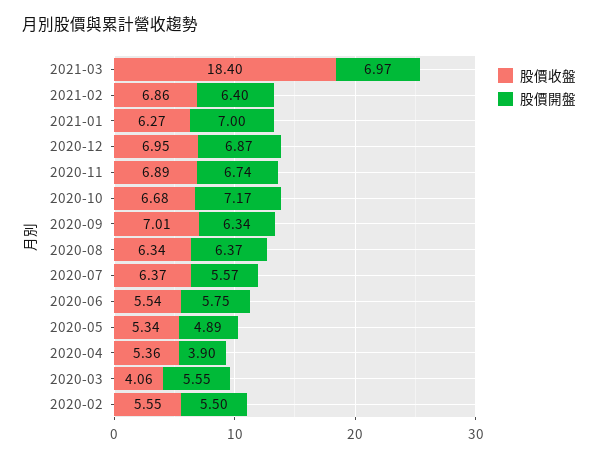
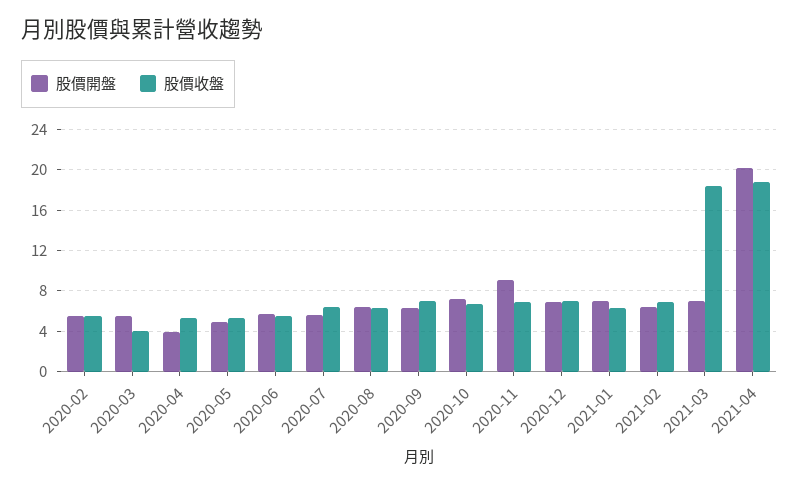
股價開盤, 2020-11: 6.74 -> 9
股價開盤, 2021-04: none -> 20
股價收盤, 2021-04: none -> 19

